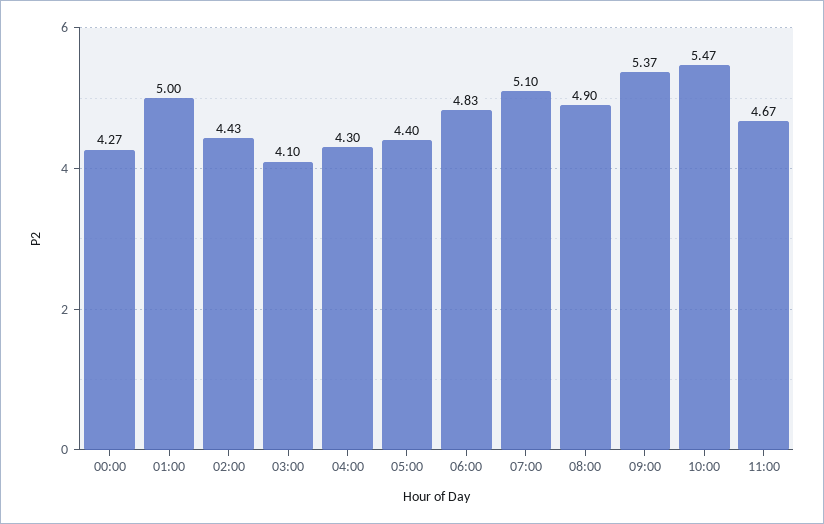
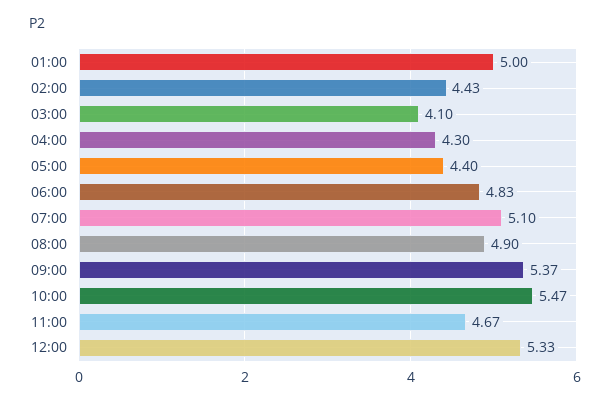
00:00: 4.27 -> none
12:00: none -> 5.33

